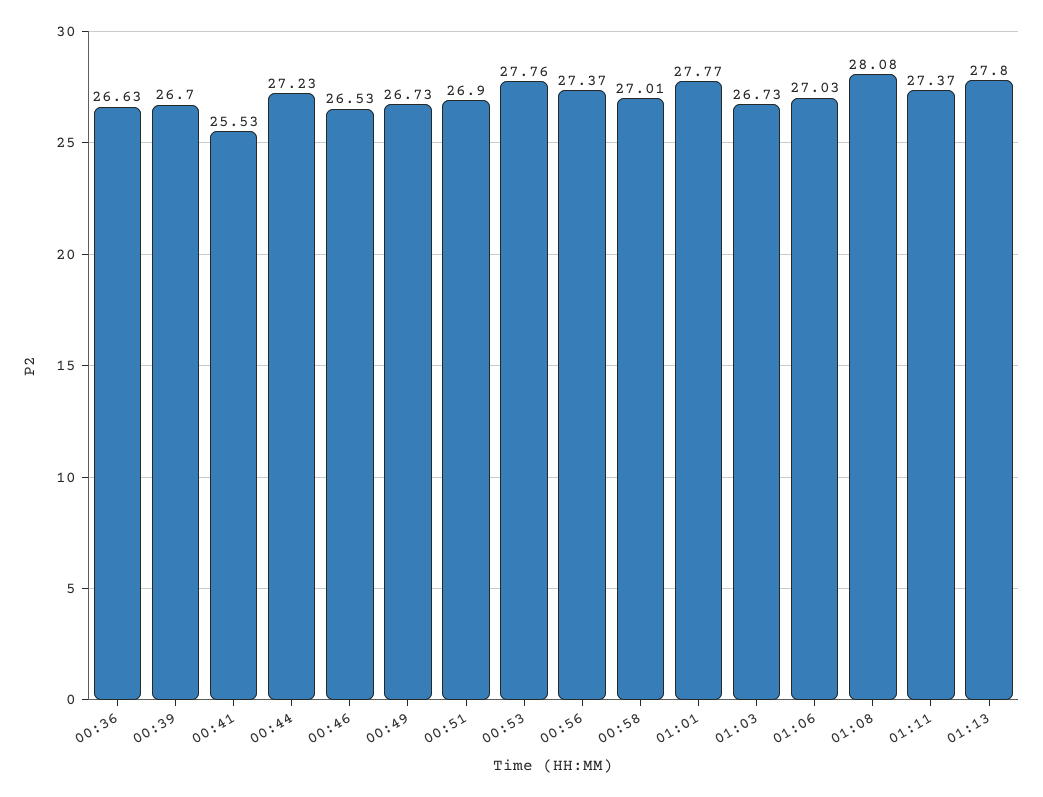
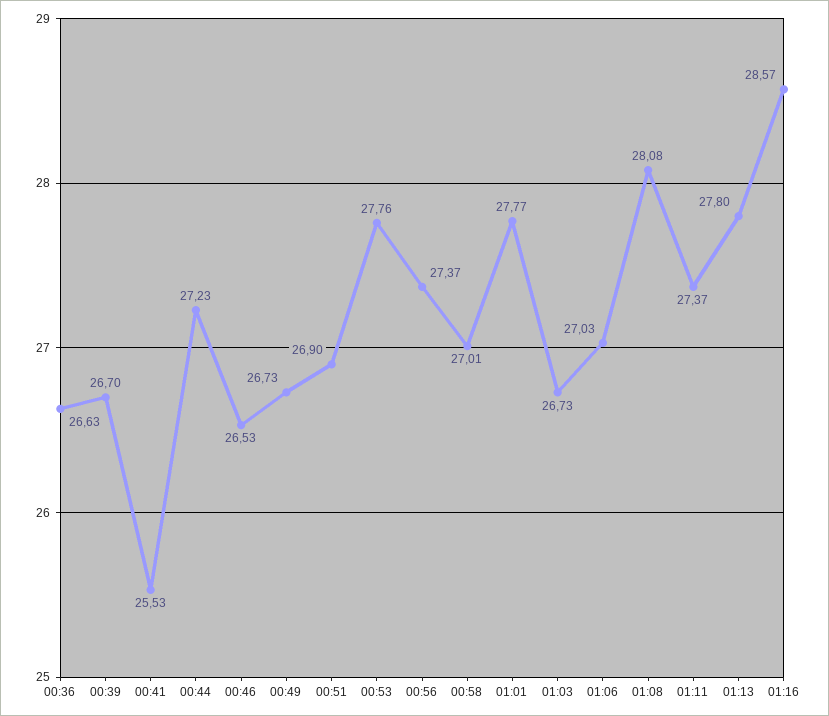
01:16: none -> 28.57

